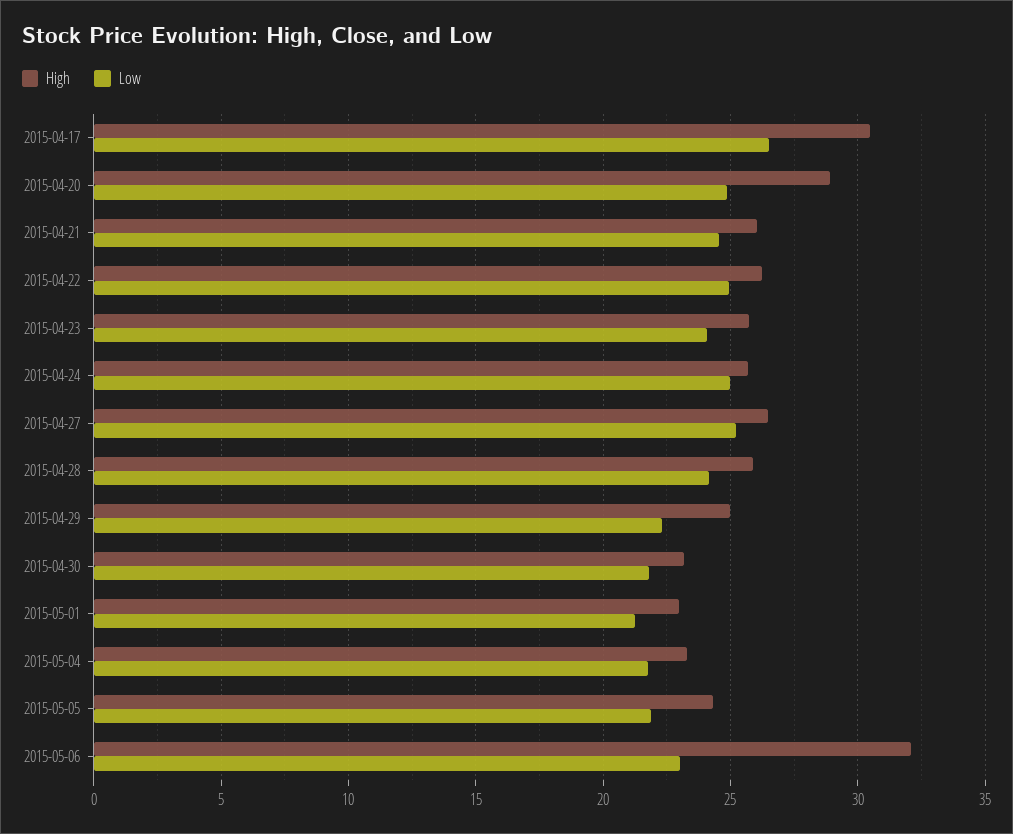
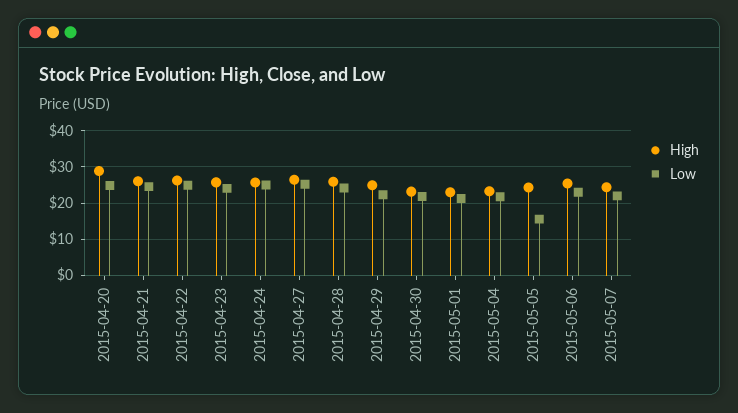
High, 2015-04-17: 30.5 -> none
Low, 2015-04-17: 26.5 -> none
Low, 2015-05-05: 22 -> 16
High, 2015-05-06: 32 -> 26
High, 2015-05-07: none -> 24
Low, 2015-05-07: none -> 22

